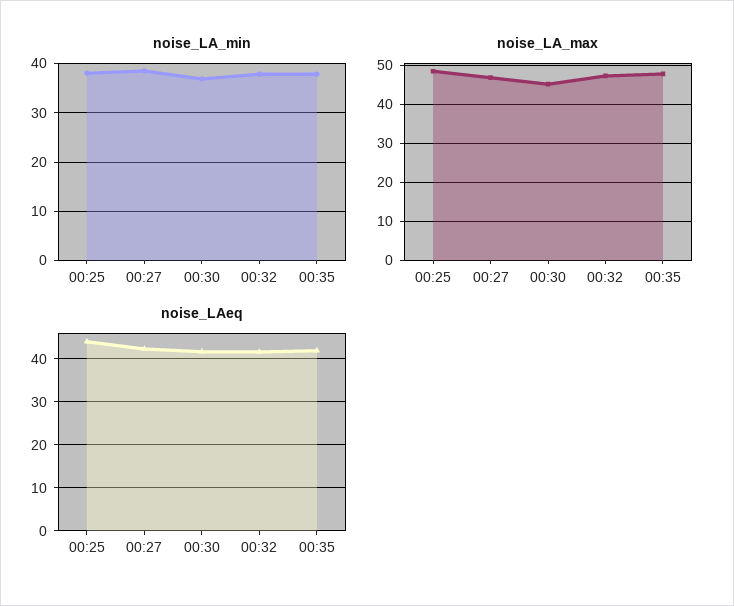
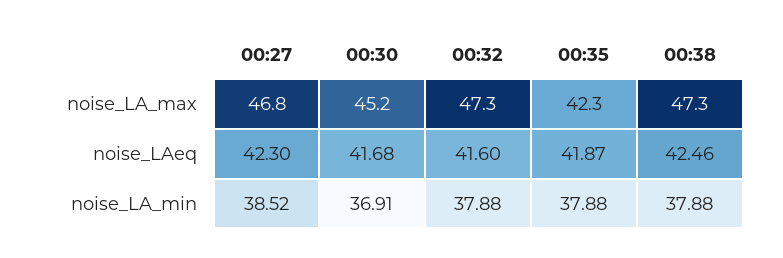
noise_LA_min, 00:25: 38 -> none
noise_LA_max, 00:25: 48 -> none
noise_LA_max, 00:35: 48 -> 42.3
noise_LAeq, 00:25: 44 -> none
noise_LA_max, 00:38: none -> 47.3
noise_LAeq, 00:38: none -> 42.46
noise_LA_min, 00:38: none -> 37.88

